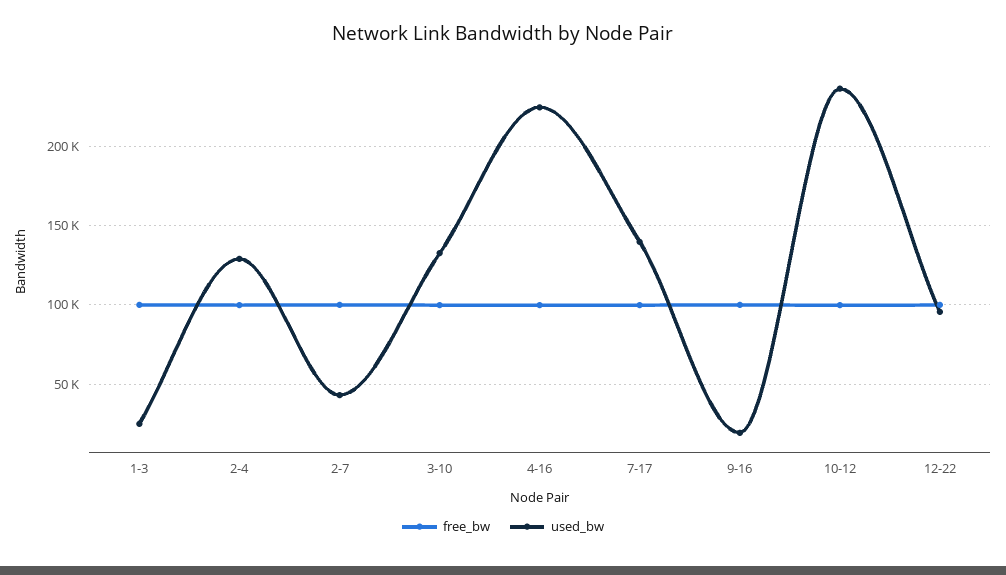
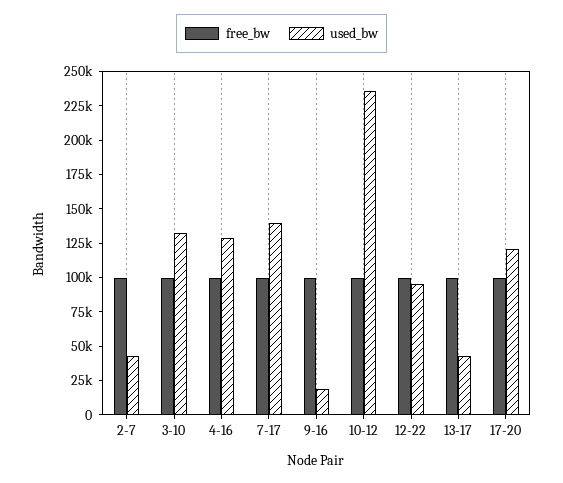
free_bw, 1-3: 100000 -> none
used_bw, 1-3: 25000 -> none
free_bw, 2-4: 100000 -> none
used_bw, 2-4: 130000 -> none
used_bw, 4-16: 225000 -> 125000
free_bw, 13-17: none -> 100000
used_bw, 13-17: none -> 50000
free_bw, 17-20: none -> 100000
used_bw, 17-20: none -> 125000

